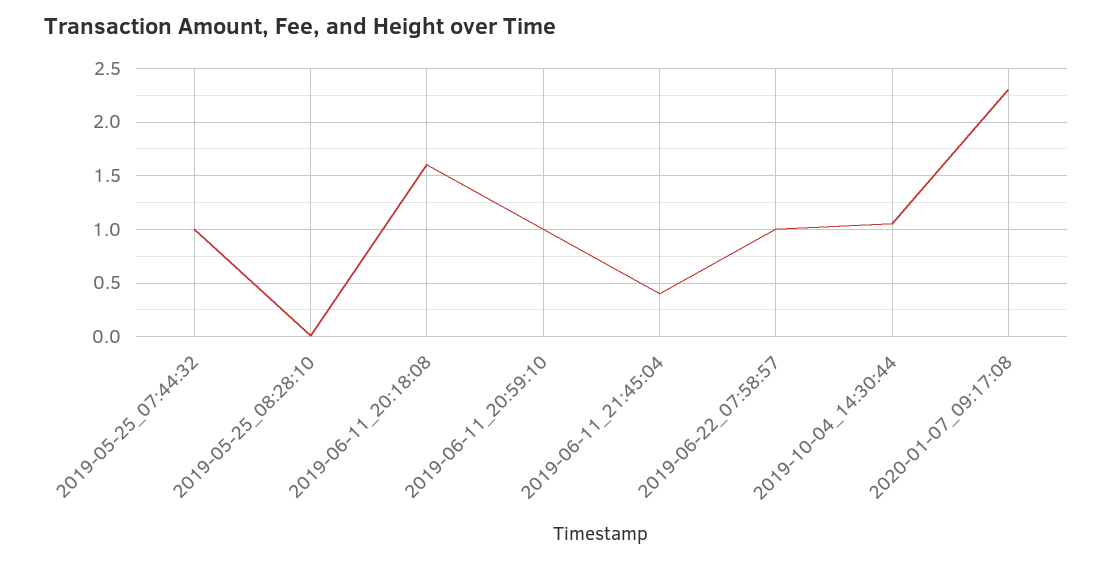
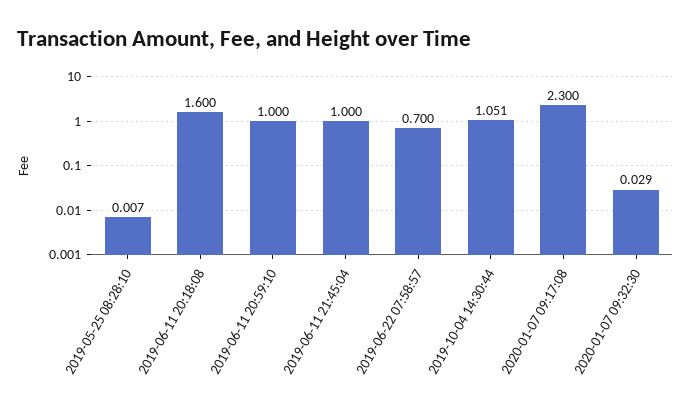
2019-05-25_07:44:32: 1 -> none
2019-06-11_21:45:04: 0.4 -> 1
2019-06-22_07:58:57: 1 -> 0.7
2020-01-07 09:32:30: none -> 0.029

